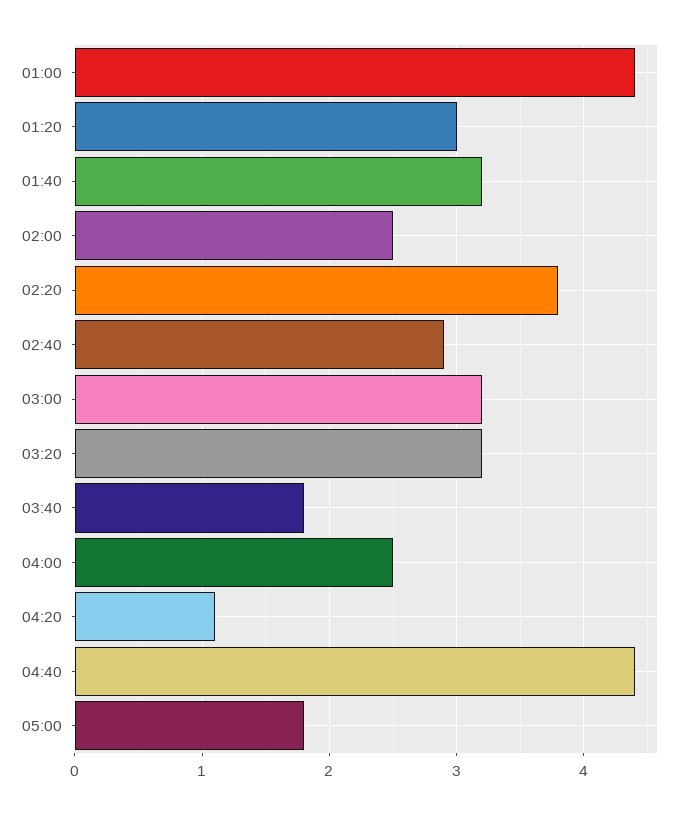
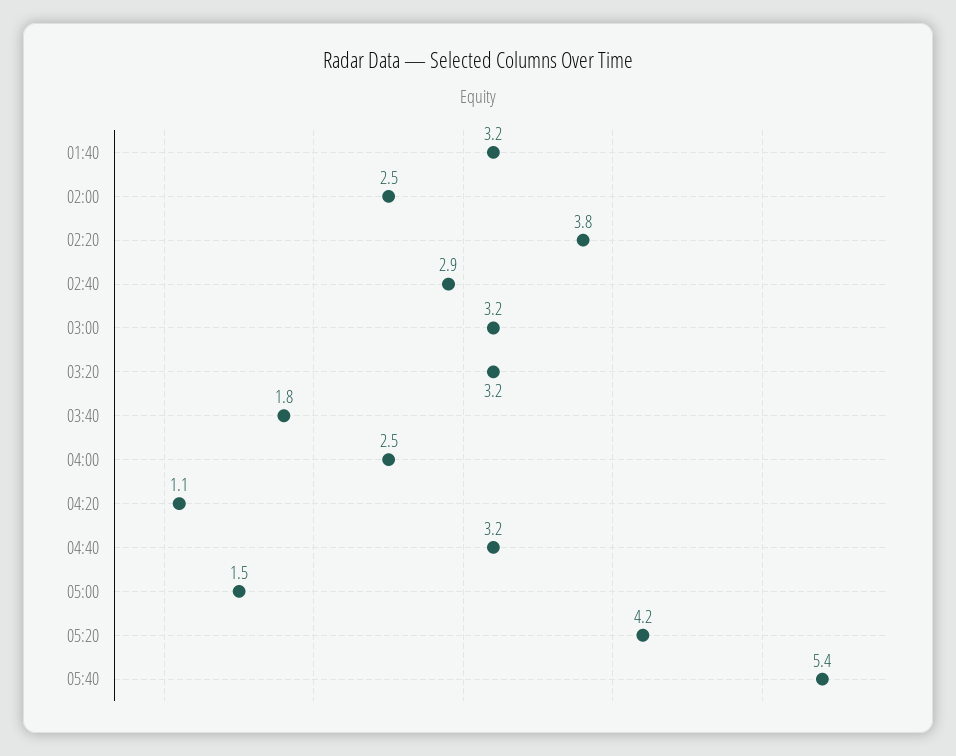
01:00: 4.4 -> none
01:20: 3 -> none
04:40: 4.4 -> 3.2
05:00: 1.8 -> 1.5
05:20: none -> 4.2
05:40: none -> 5.4

